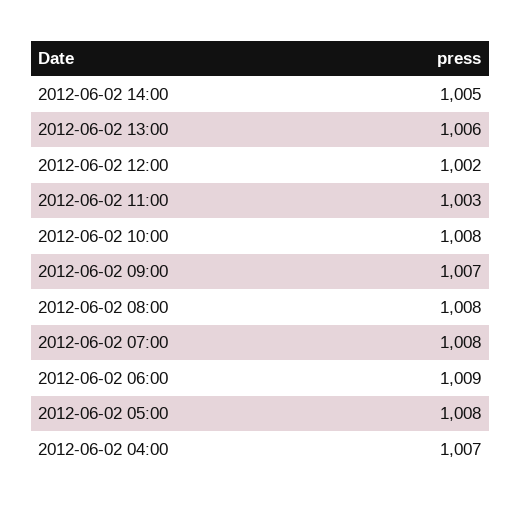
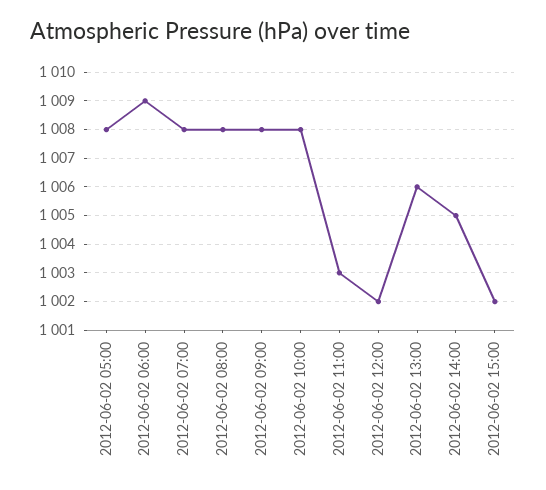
2012-06-02 09:00: 1007 -> 1008
2012-06-02 04:00: 1007 -> none
2012-06-02 15:00: none -> 1002

